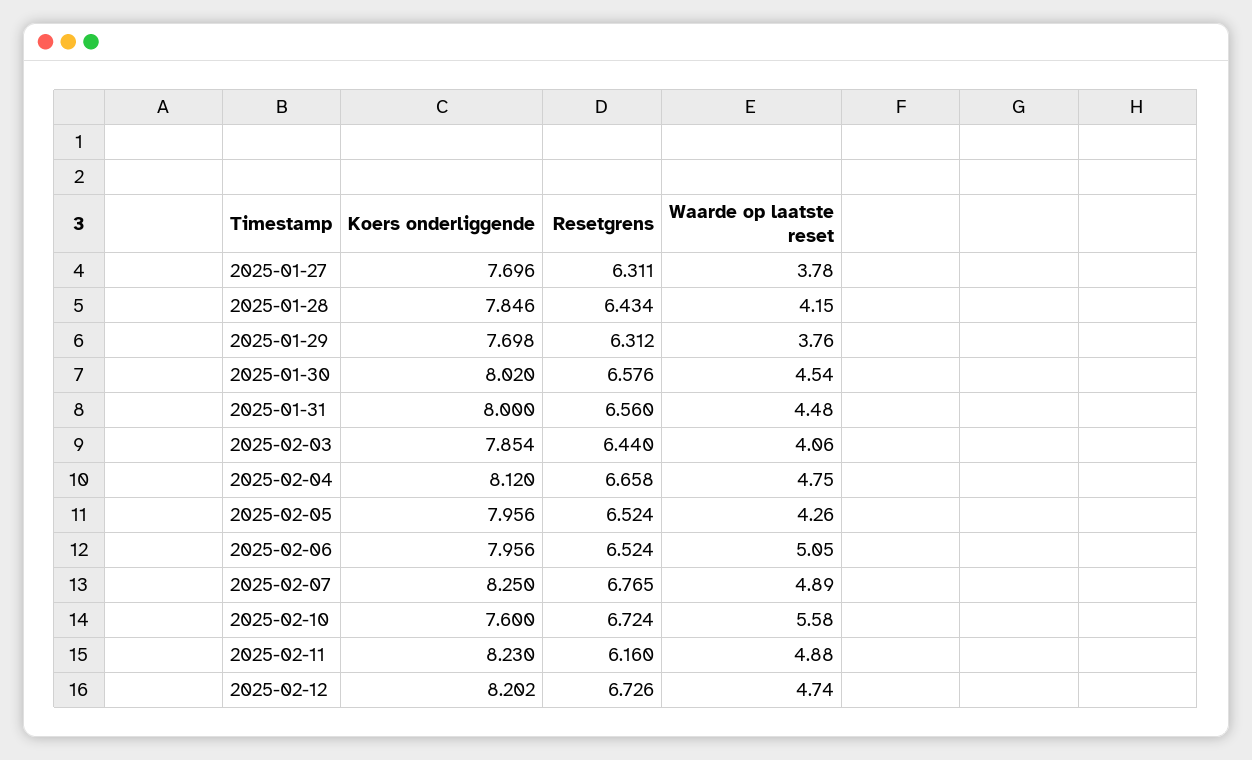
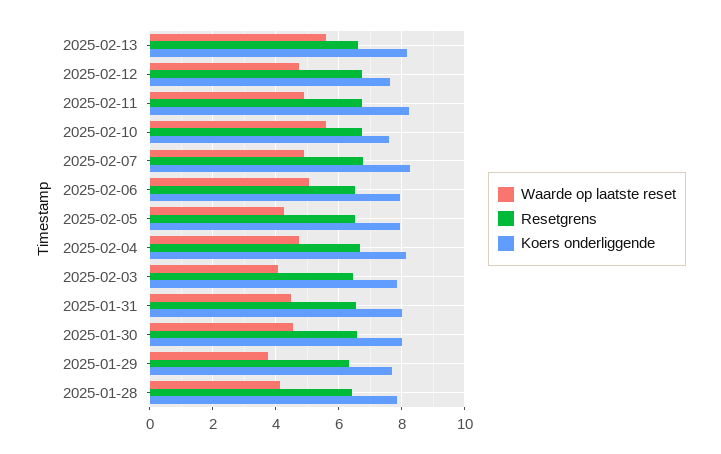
Koers onderliggende, 2025-01-27: 7.696 -> none
Resetgrens, 2025-01-27: 6.311 -> none
Waarde op laatste reset, 2025-01-27: 3.78 -> none
Resetgrens, 2025-02-11: 6.16 -> 6.8
Koers onderliggende, 2025-02-12: 8.202 -> 7.6
Waarde op laatste reset, 2025-02-13: none -> 5.6
Resetgrens, 2025-02-13: none -> 6.6
Koers onderliggende, 2025-02-13: none -> 8.2

